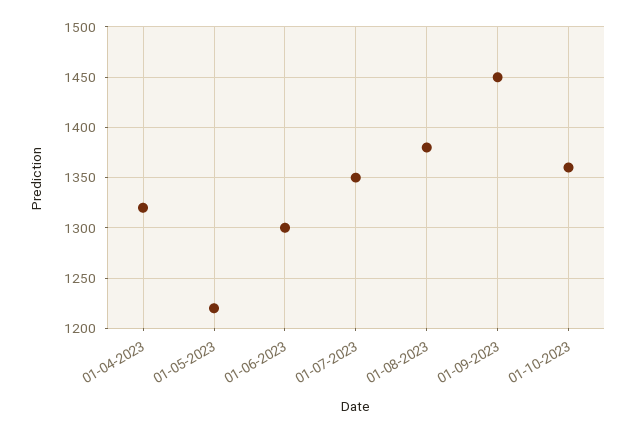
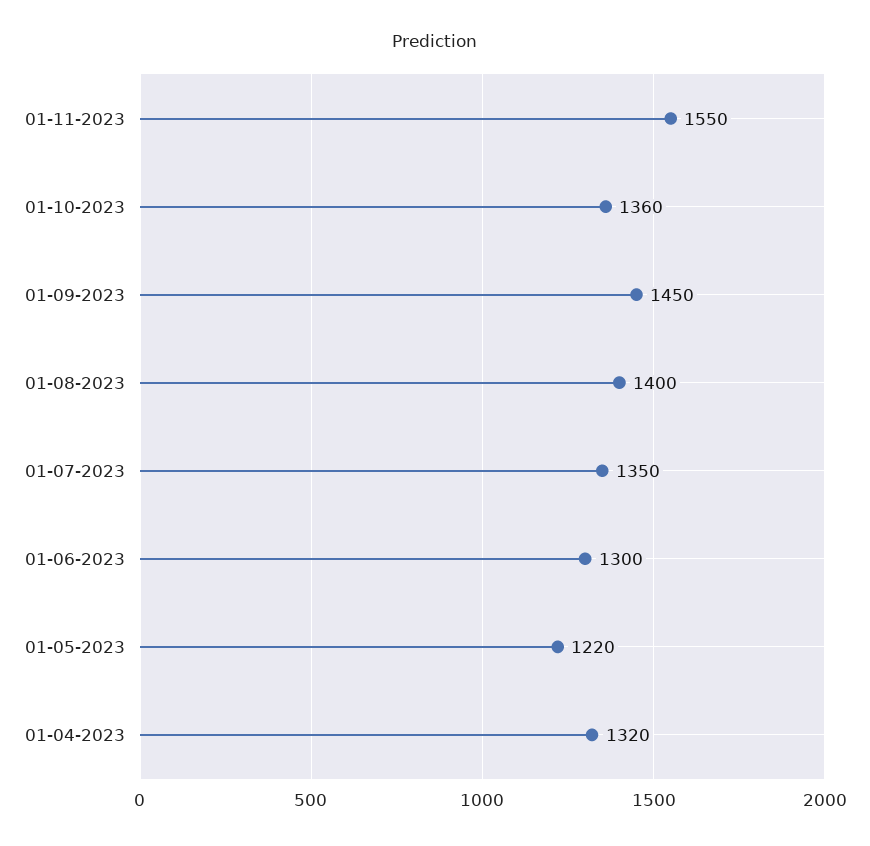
01-08-2023: 1380 -> 1400
01-11-2023: none -> 1550

